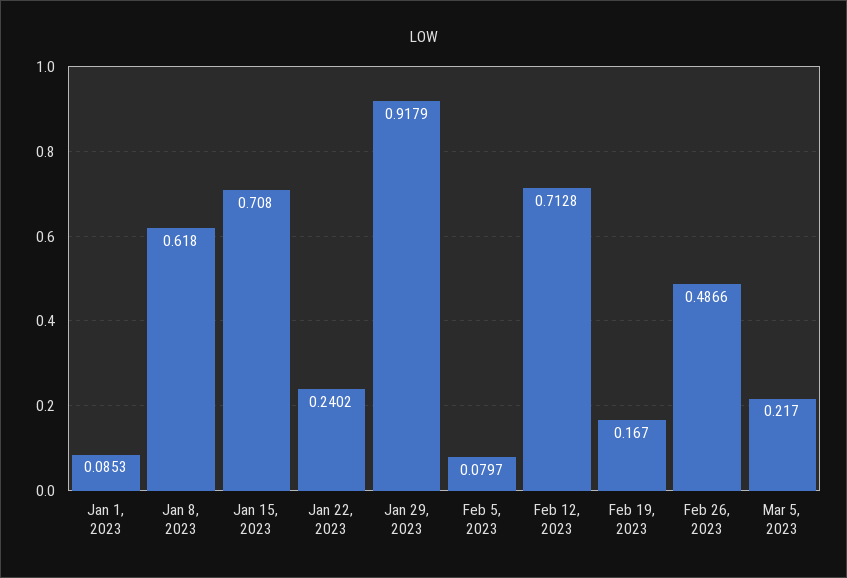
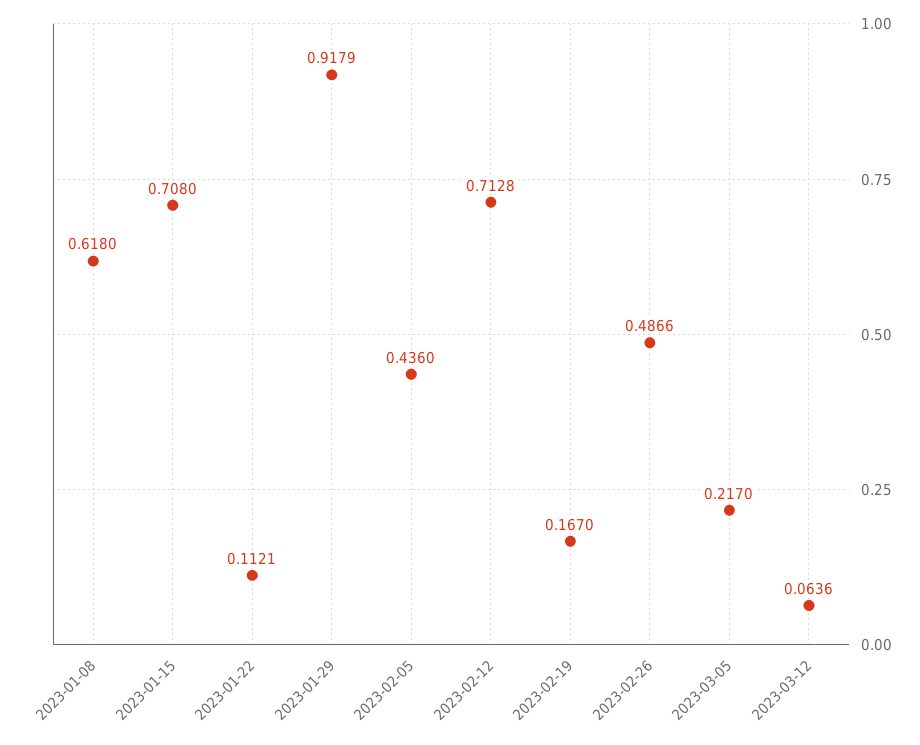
Jan 1, 2023: 0.0853 -> none
Jan 22, 2023: 0.2402 -> 0.1121
Feb 5, 2023: 0.0797 -> 0.436
2023-03-12: none -> 0.0636

